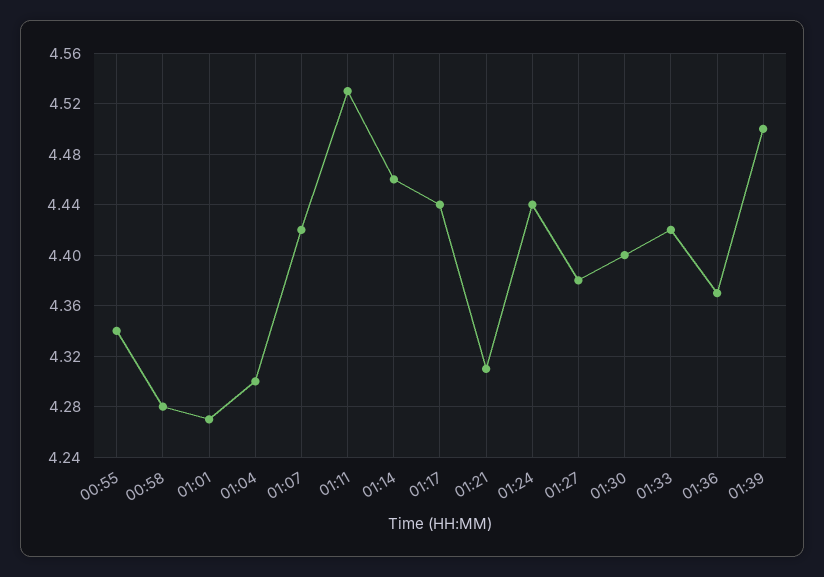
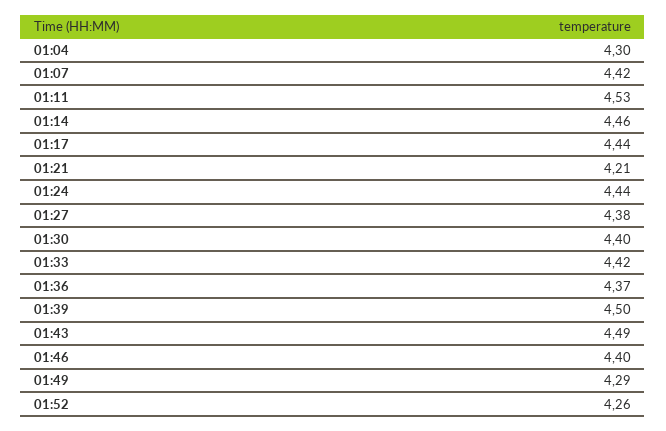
00:55: 4.34 -> none
00:58: 4.28 -> none
01:01: 4.27 -> none
01:21: 4.31 -> 4.21
01:43: none -> 4.49
01:46: none -> 4.4
01:49: none -> 4.29
01:52: none -> 4.26

